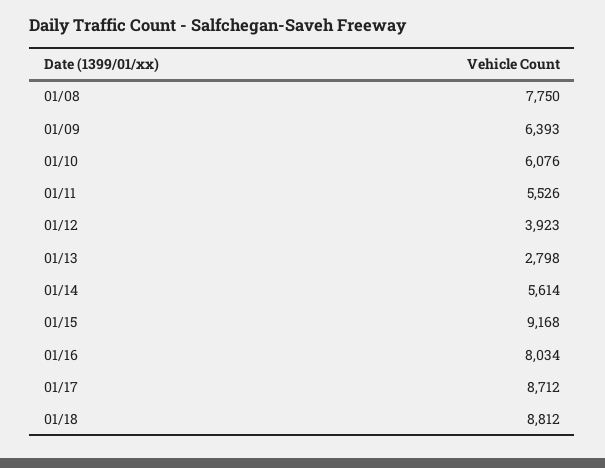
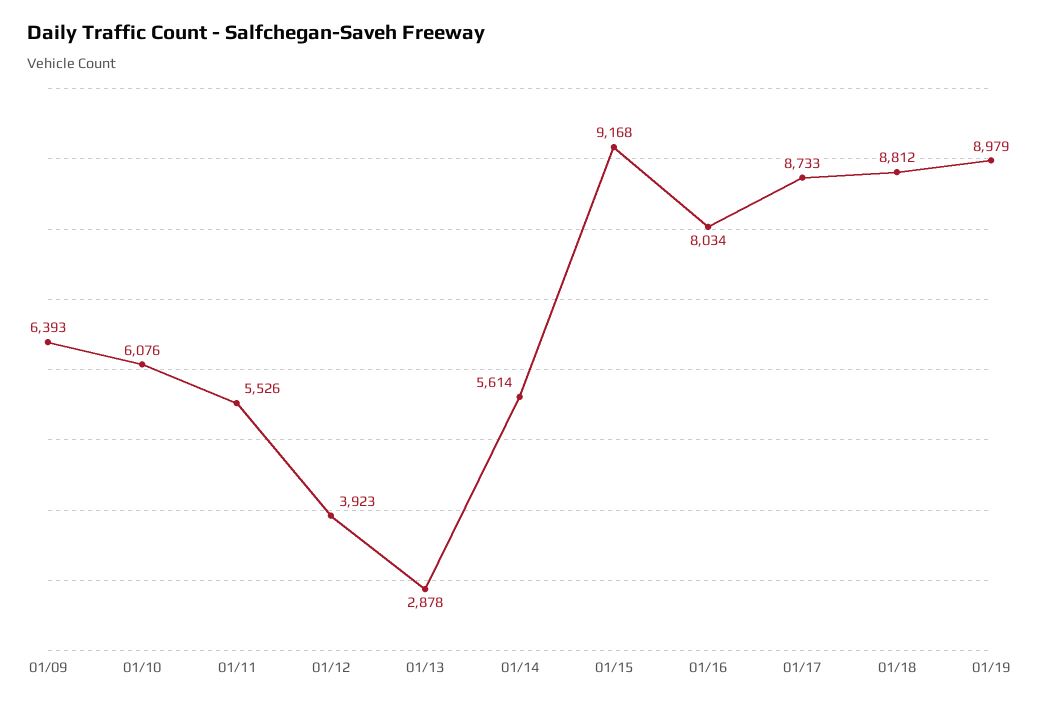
01/08: 7750 -> none
01/13: 2798 -> 2878
01/17: 8712 -> 8733
01/19: none -> 8979

